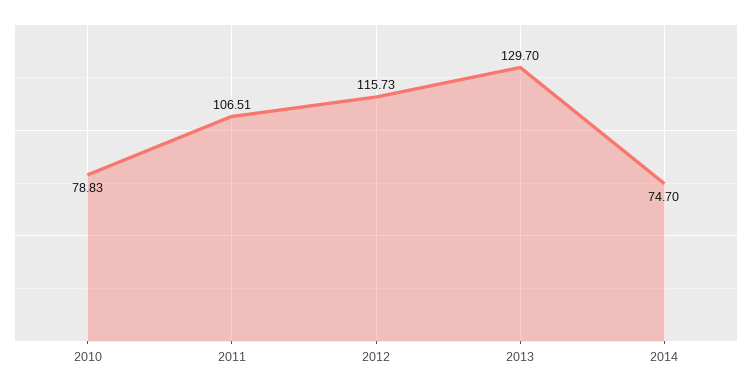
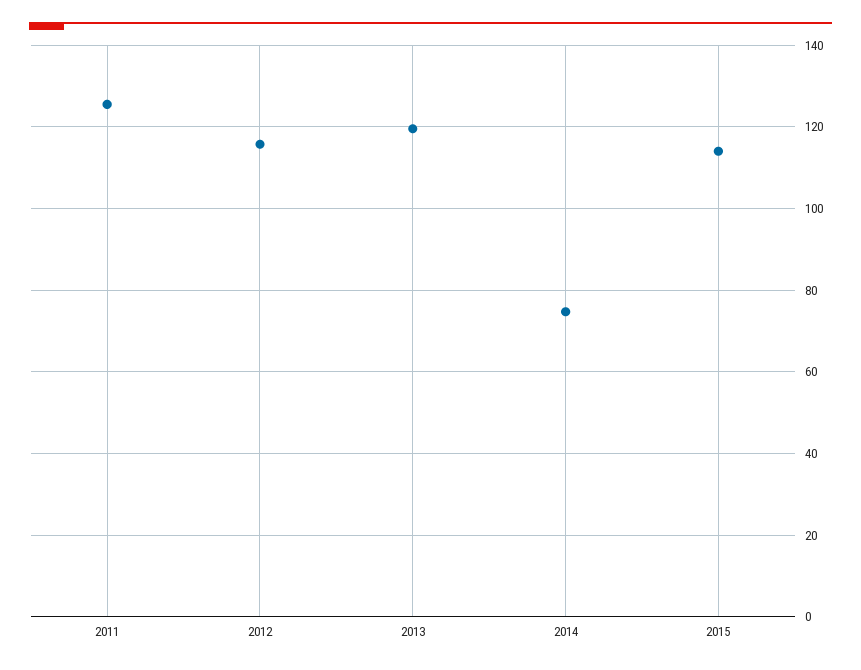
2010: 78.83 -> none
2011: 106.51 -> 126
2013: 129.7 -> 120
2015: none -> 114

